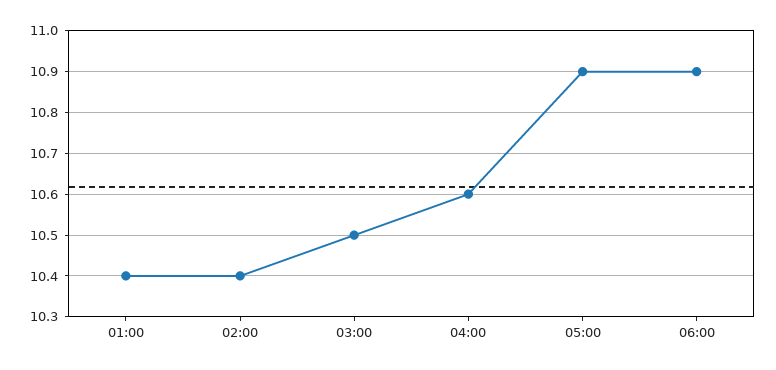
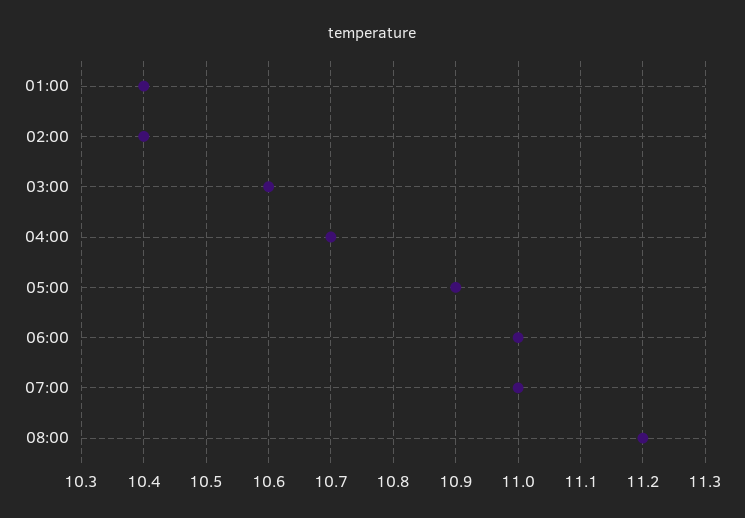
03:00: 10.5 -> 10.6
04:00: 10.6 -> 10.7
06:00: 10.9 -> 11
07:00: none -> 11
08:00: none -> 11.2

